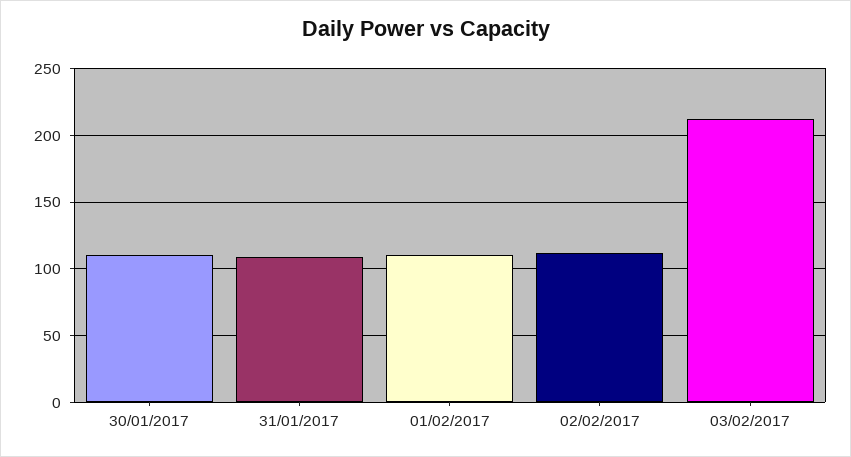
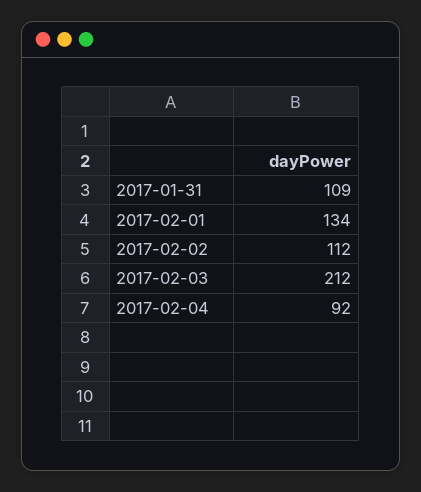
30/01/2017: 110 -> none
01/02/2017: 110 -> 134
2017-02-04: none -> 92

